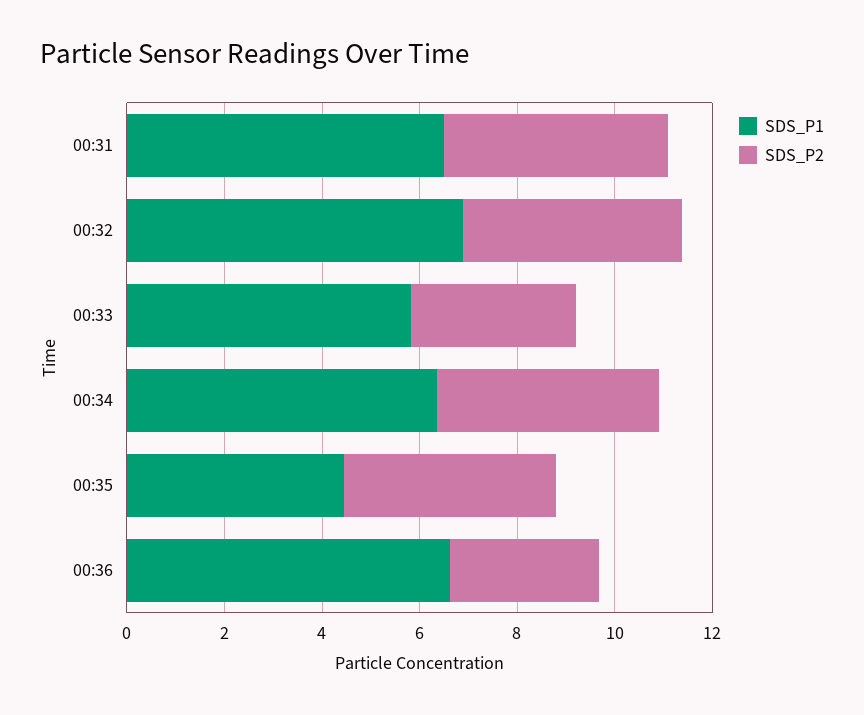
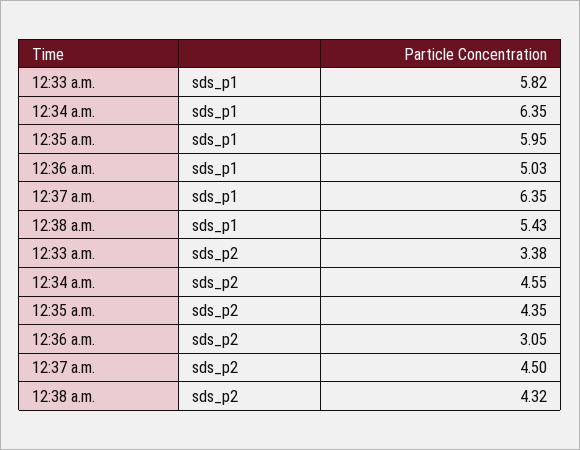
SDS_P1, 00:31: 6.5 -> none
SDS_P2, 00:31: 4.5 -> none
SDS_P1, 00:32: 7 -> none
SDS_P2, 00:32: 4.5 -> none
SDS_P1, 00:35: 4.5 -> 5.95
SDS_P1, 00:36: 6.5 -> 5.03
SDS_P1, 12:37 a.m.: none -> 6.35
SDS_P1, 12:38 a.m.: none -> 5.43
SDS_P2, 12:37 a.m.: none -> 4.5
SDS_P2, 12:38 a.m.: none -> 4.32

